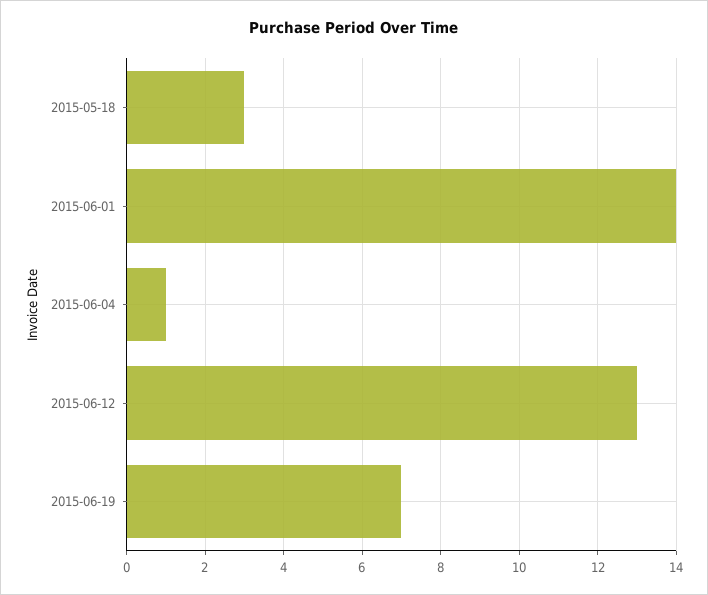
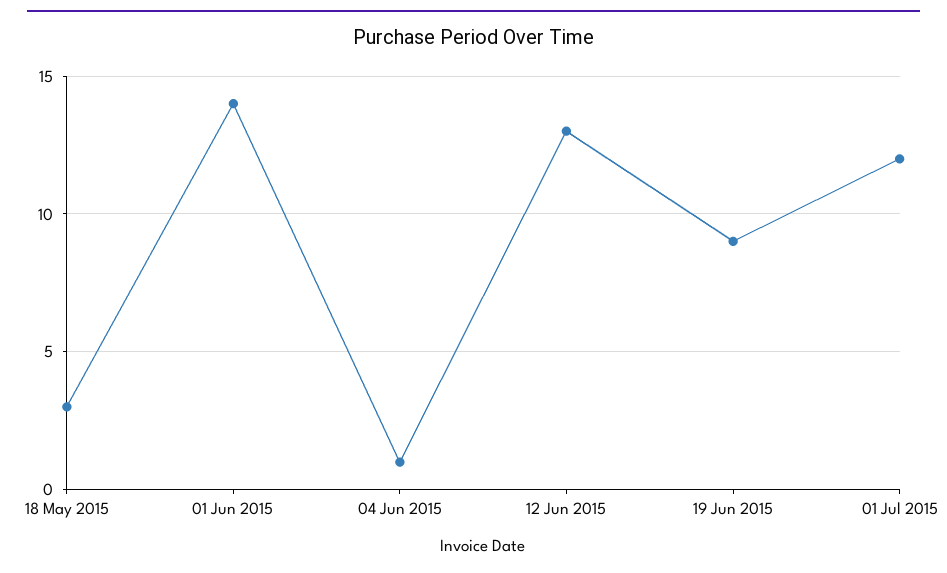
2015-06-19: 7 -> 9
01 Jul 2015: none -> 12

